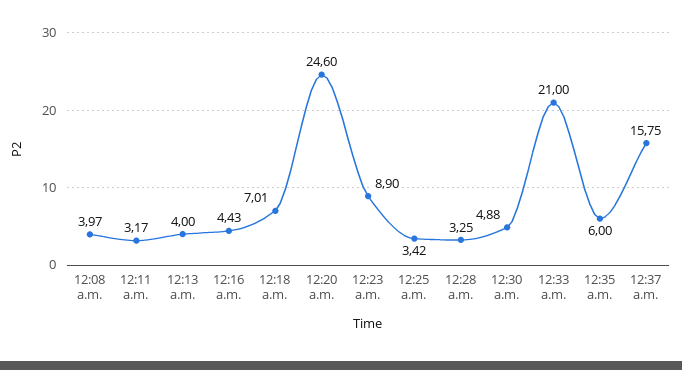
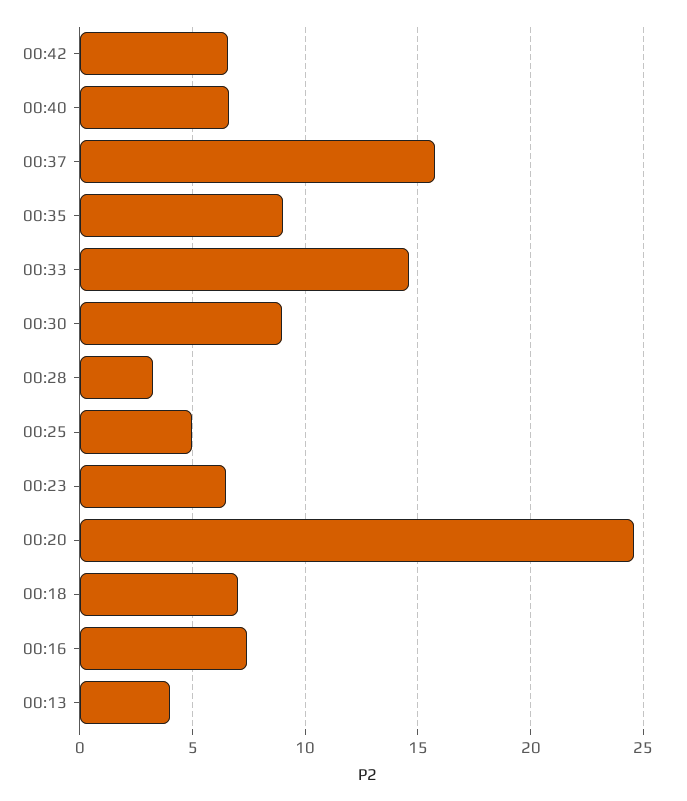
12:08 a.m.: 3.97 -> none
12:11 a.m.: 3.17 -> none
12:16 a.m.: 4.43 -> 7.5
12:23 a.m.: 8.9 -> 6.5
12:25 a.m.: 3.42 -> 5
12:30 a.m.: 4.88 -> 9
12:33 a.m.: 21 -> 14.5
12:35 a.m.: 6 -> 9
00:42: none -> 6.5
00:40: none -> 6.5

